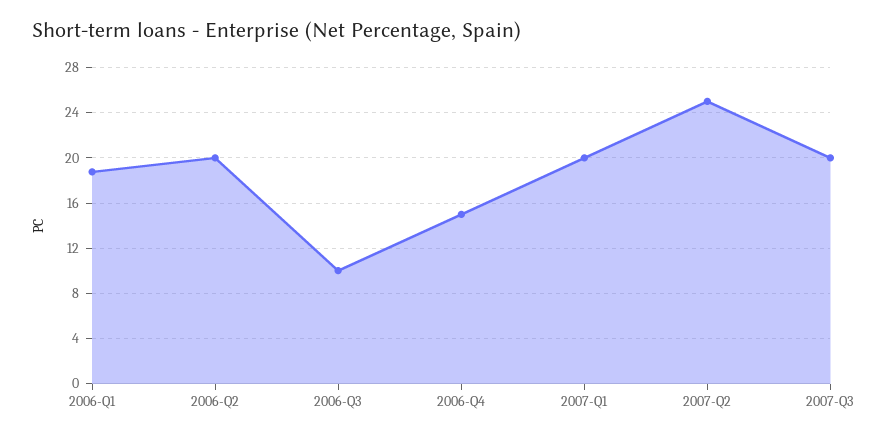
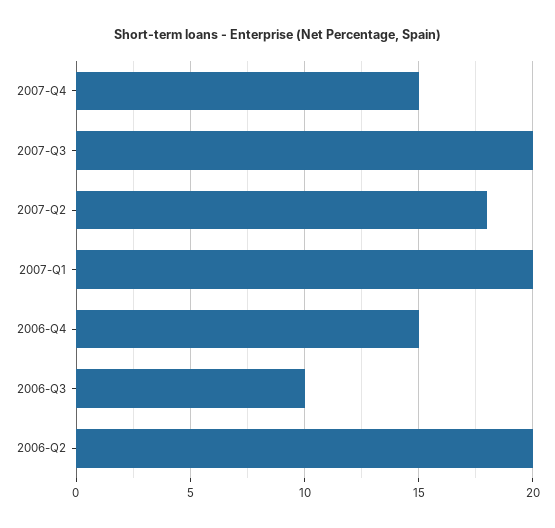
2006-Q1: 19 -> none
2007-Q2: 25 -> 18
2007-Q4: none -> 15

